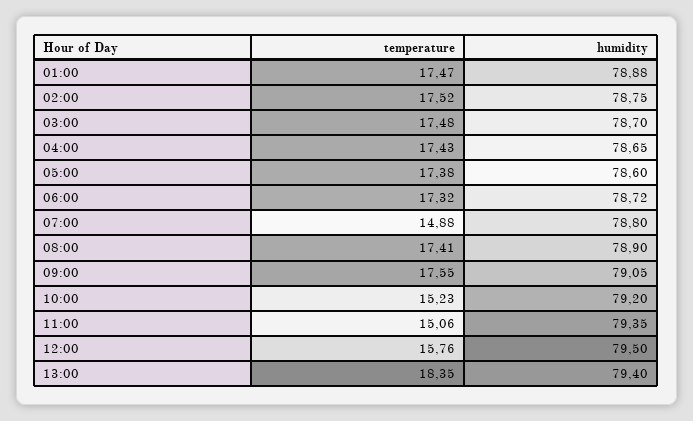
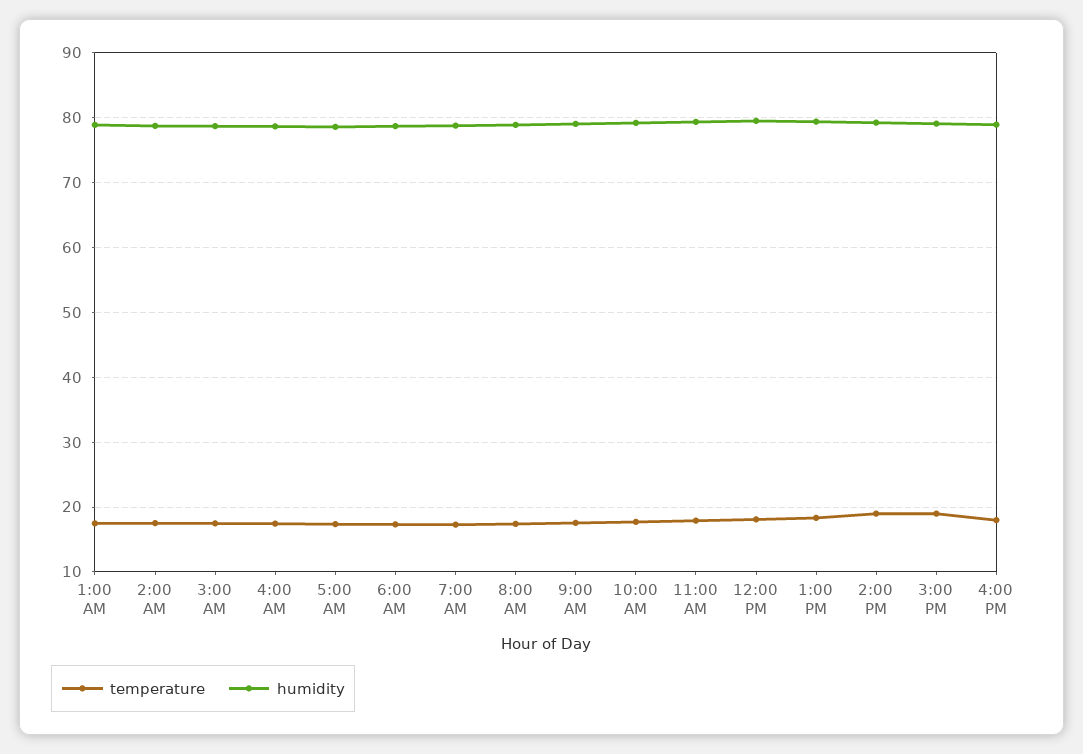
temperature, 07:00: 14.88 -> 17
temperature, 10:00: 15.23 -> 18
temperature, 11:00: 15.06 -> 18
temperature, 12:00: 15.76 -> 18
temperature, 2:00 PM: none -> 19
humidity, 2:00 PM: none -> 79
temperature, 3:00 PM: none -> 19
humidity, 3:00 PM: none -> 79
temperature, 4:00 PM: none -> 18
humidity, 4:00 PM: none -> 79

